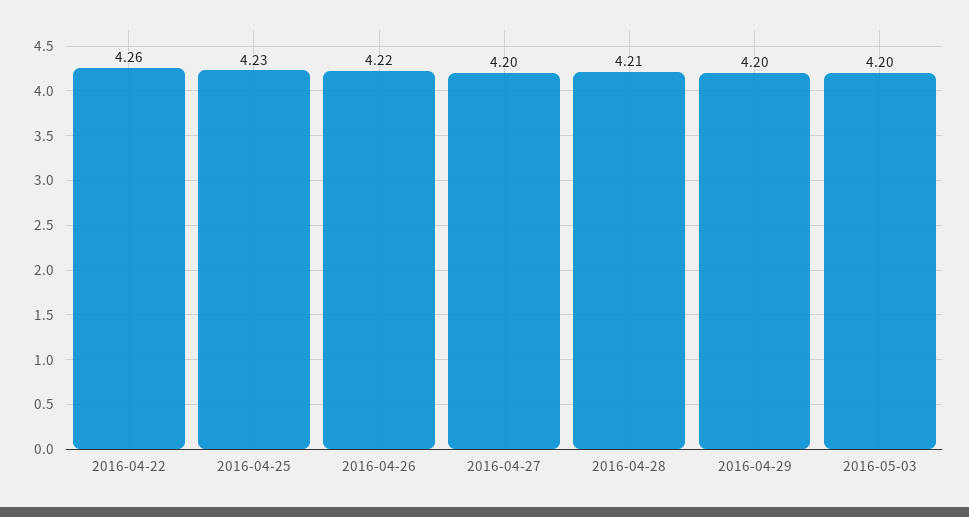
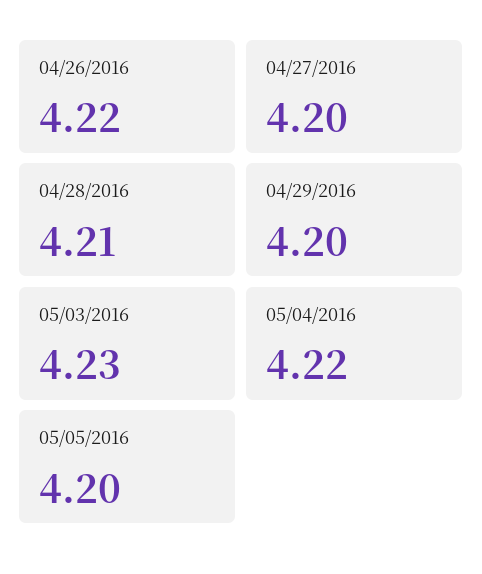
2016-04-22: 4.26 -> none
2016-04-25: 4.23 -> none
2016-05-03: 4.2 -> 4.23
05/04/2016: none -> 4.22
05/05/2016: none -> 4.2

